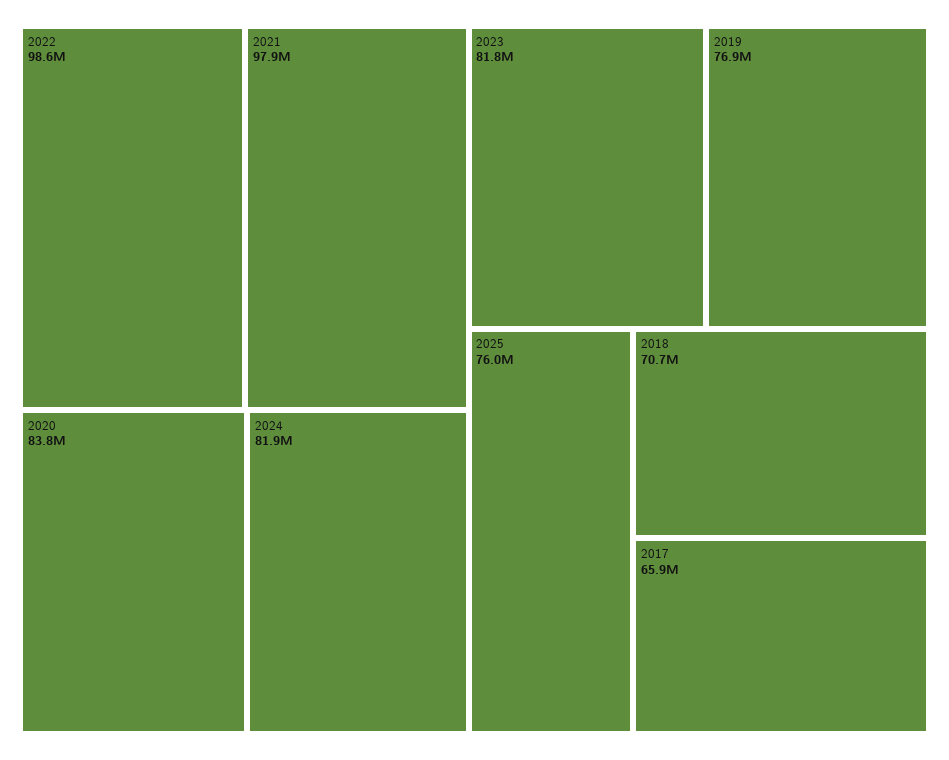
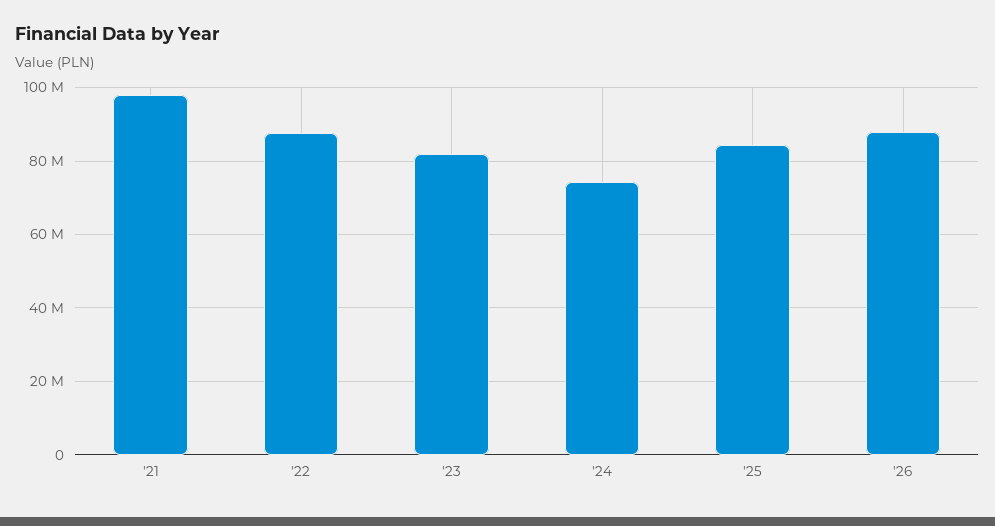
2022: 98600000 -> 88000000
2020: 83800000 -> none
2024: 81900000 -> 74000000
2019: 76900000 -> none
2025: 76000000 -> 84000000
2018: 70700000 -> none
2017: 65900000 -> none
'26: none -> 88000000

